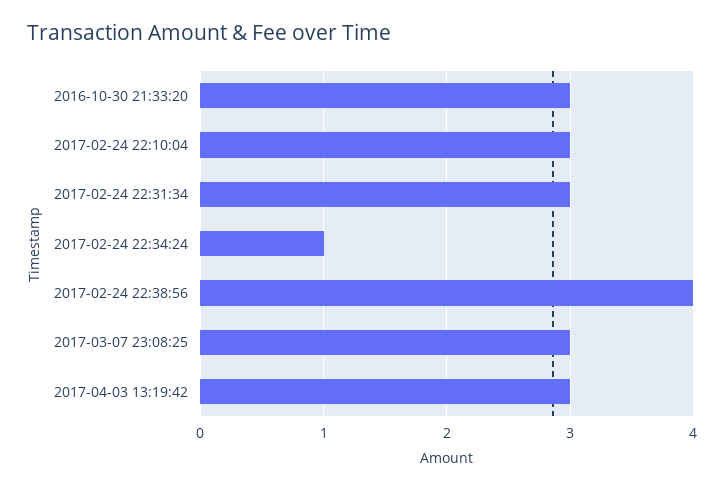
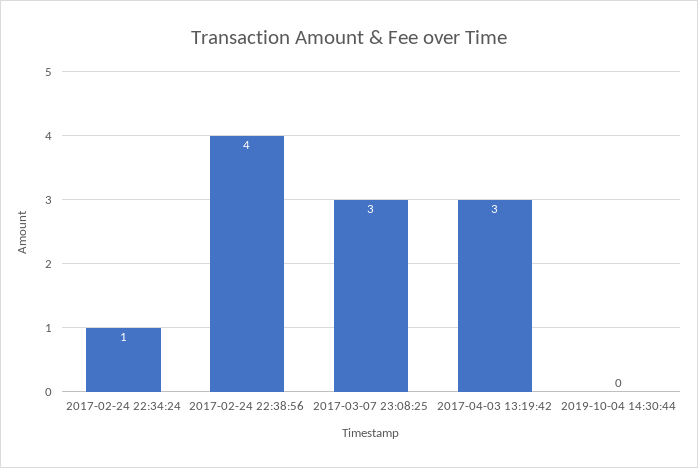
2016-10-30 21:33:20: 3 -> none
2017-02-24 22:10:04: 3 -> none
2017-02-24 22:31:34: 3 -> none
2019-10-04 14:30:44: none -> 0

